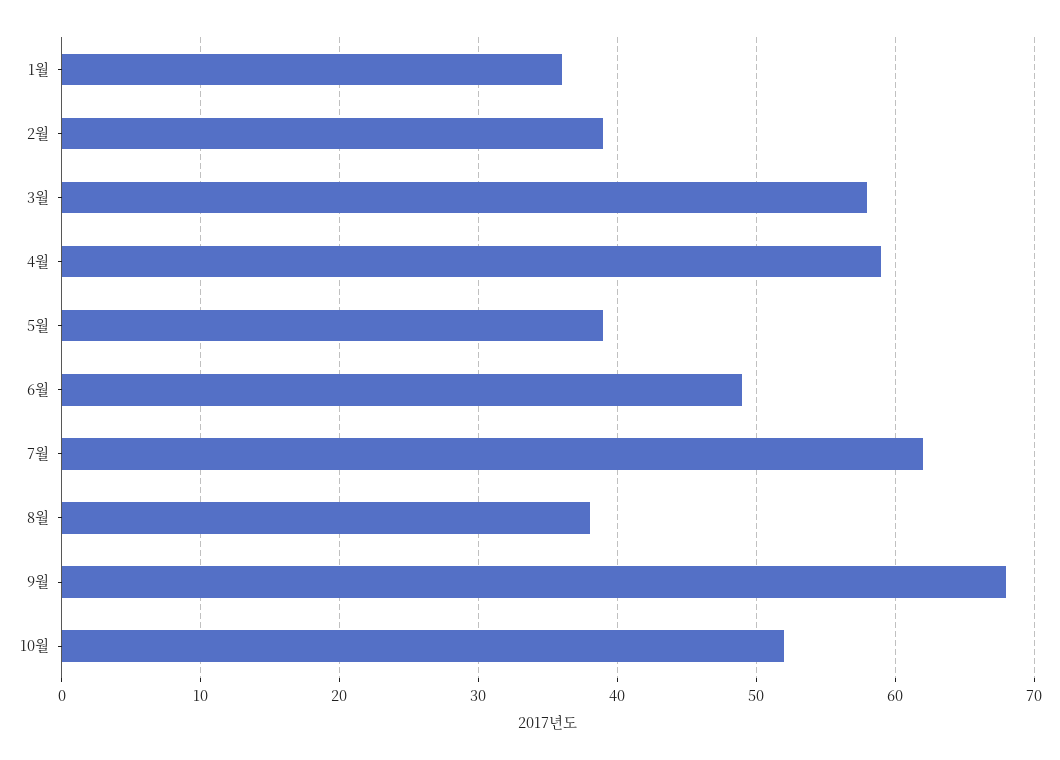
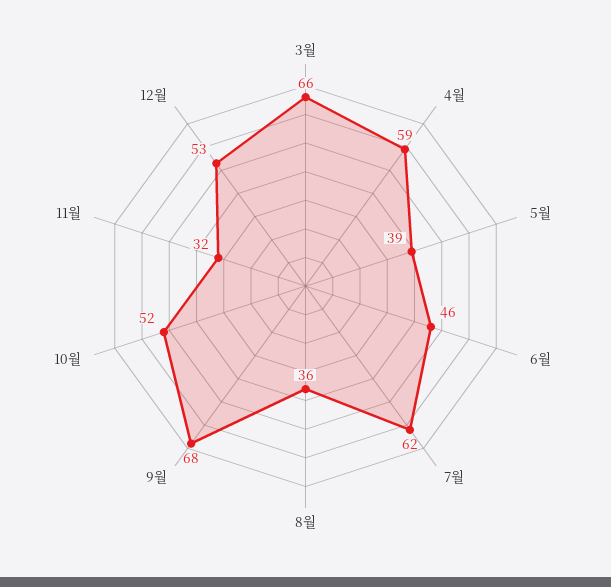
1월: 36 -> none
2월: 39 -> none
3월: 58 -> 66
6월: 49 -> 46
8월: 38 -> 36
11월: none -> 32
12월: none -> 53

